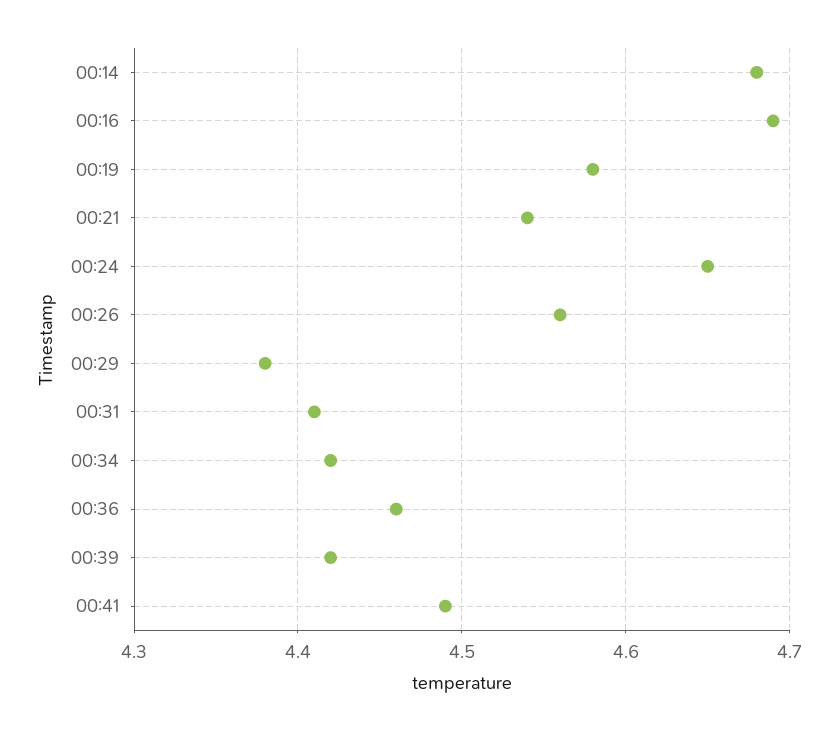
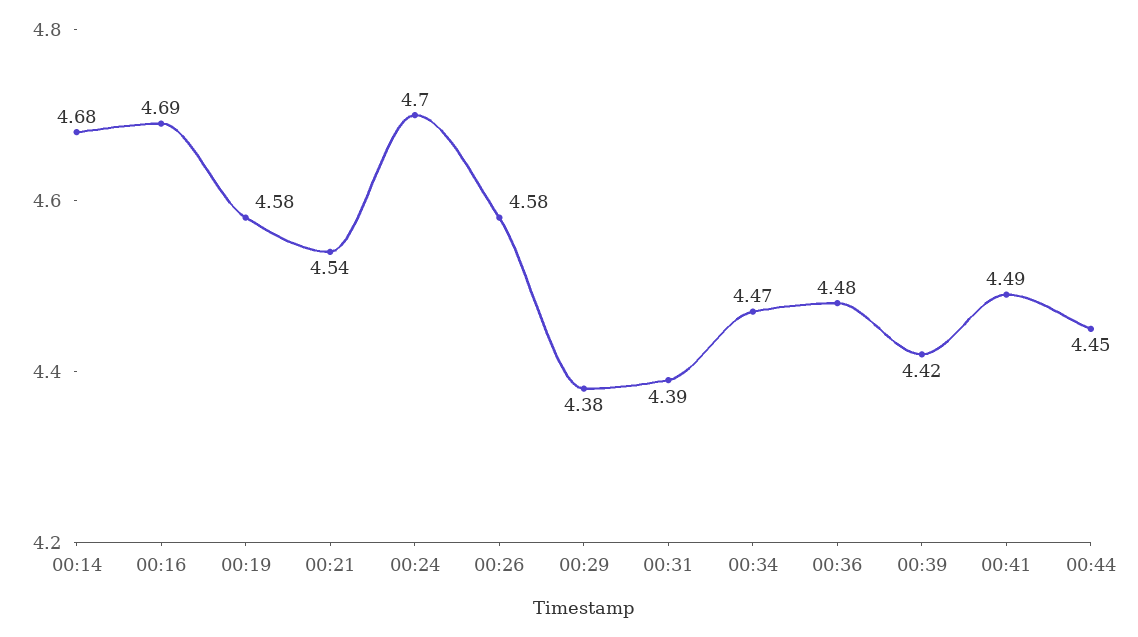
00:24: 4.65 -> 4.7
00:26: 4.56 -> 4.58
00:31: 4.41 -> 4.39
00:34: 4.42 -> 4.47
00:36: 4.46 -> 4.48
00:44: none -> 4.45

